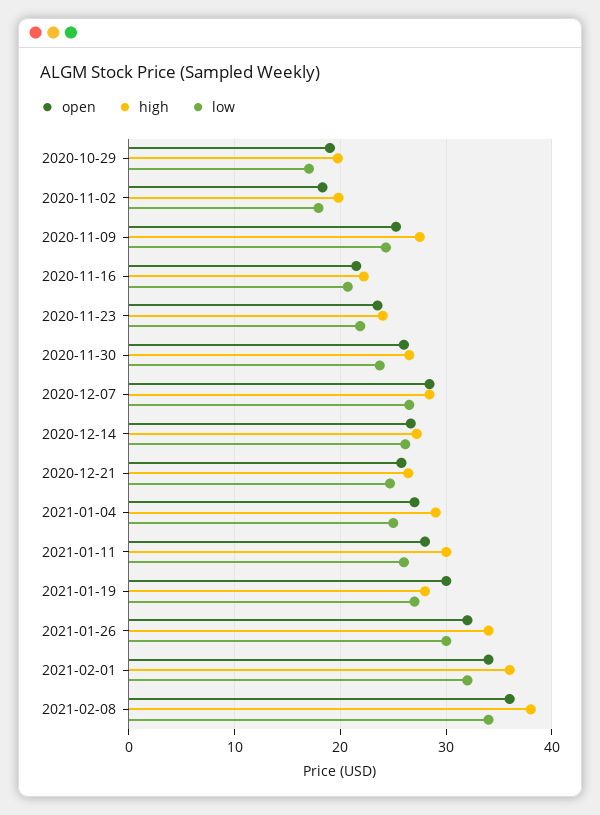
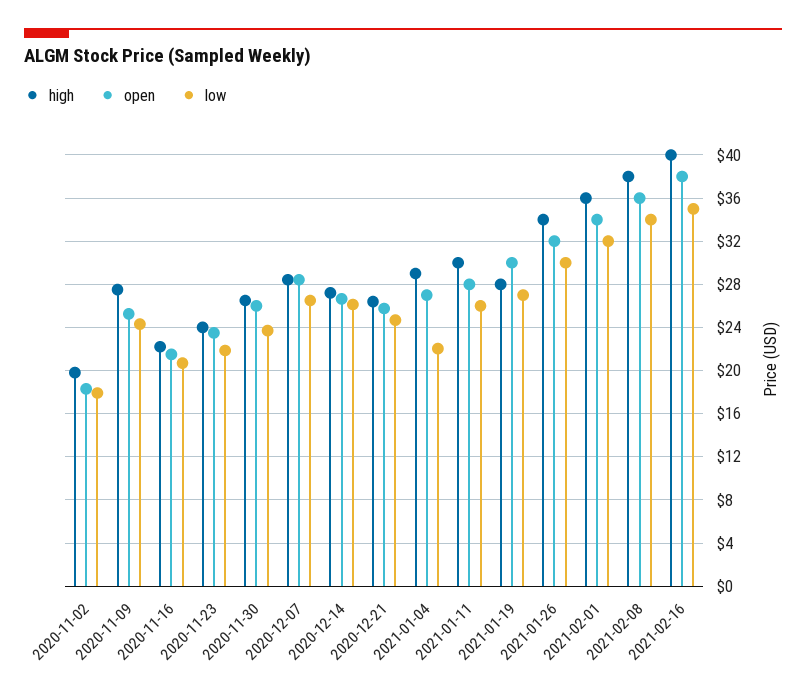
open, 2020-10-29: 19 -> none
high, 2020-10-29: 20 -> none
low, 2020-10-29: 17 -> none
low, 2021-01-04: 25 -> 22
high, 2021-02-16: none -> 40
open, 2021-02-16: none -> 38
low, 2021-02-16: none -> 35

